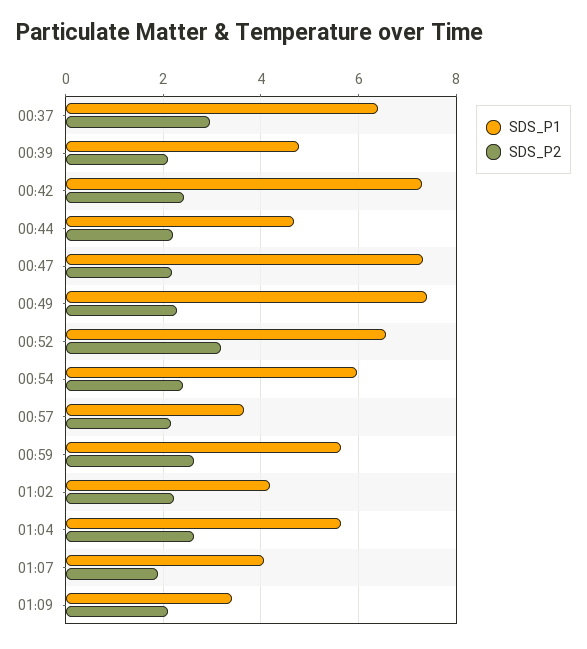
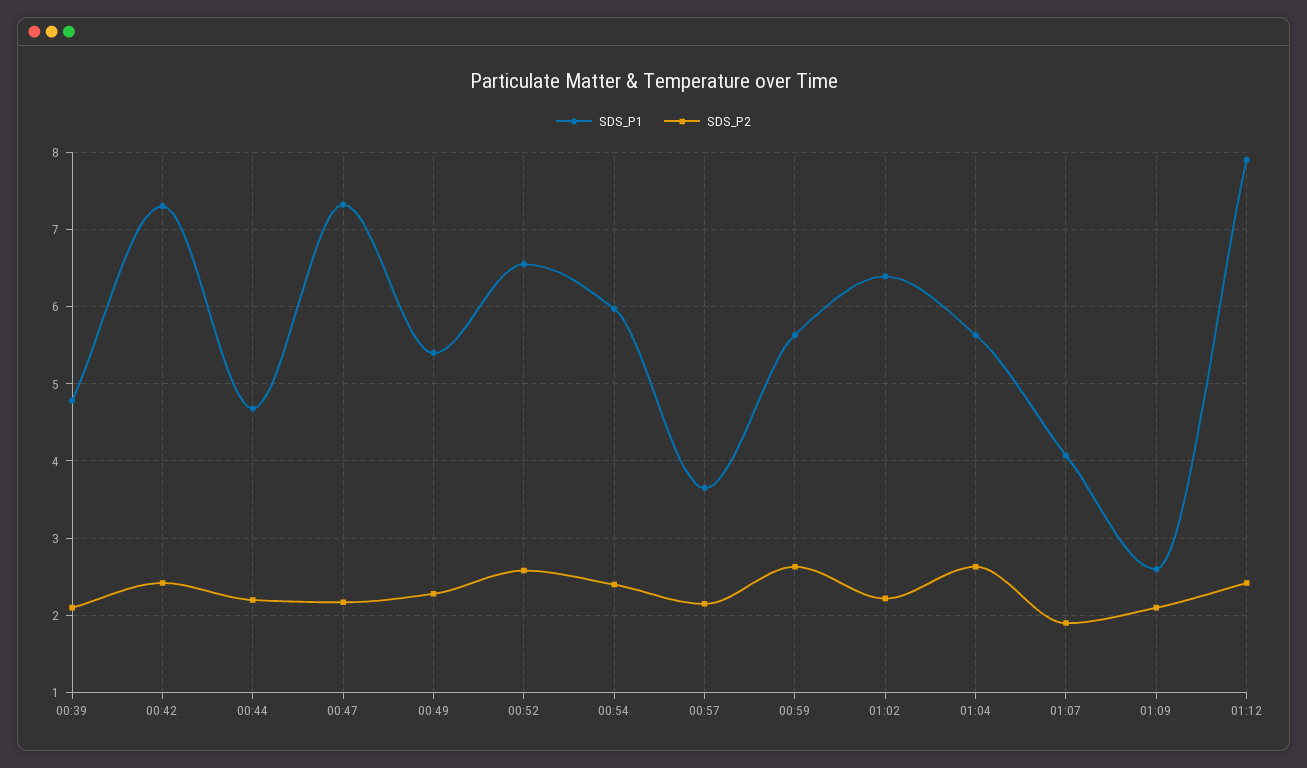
SDS_P1, 00:37: 6.4 -> none
SDS_P2, 00:37: 3 -> none
SDS_P1, 00:49: 7.4 -> 5.4
SDS_P2, 00:52: 3.2 -> 2.6
SDS_P1, 01:02: 4.2 -> 6.4
SDS_P1, 01:09: 3.4 -> 2.6
SDS_P1, 01:12: none -> 7.9
SDS_P2, 01:12: none -> 2.4

